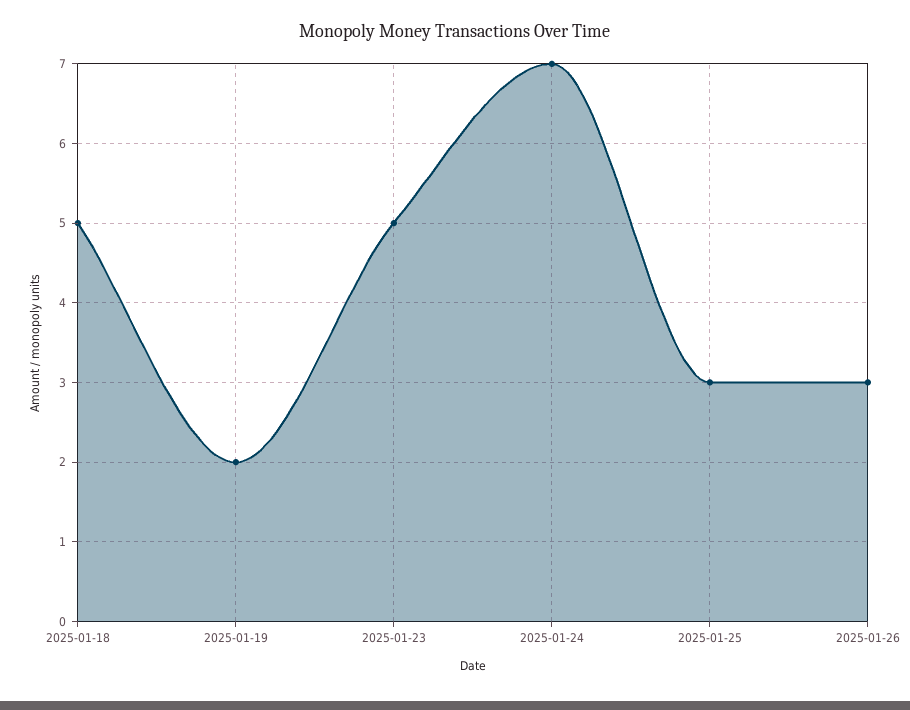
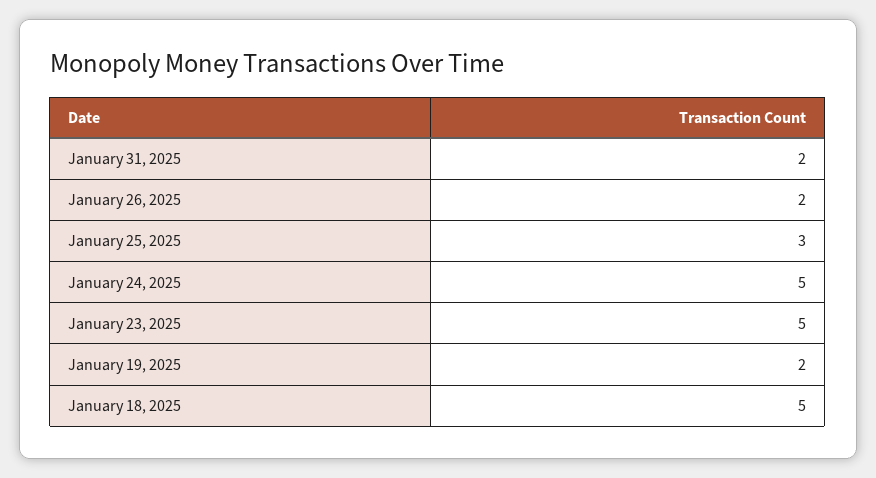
2025-01-24: 7 -> 5
2025-01-26: 3 -> 2
January 31, 2025: none -> 2

